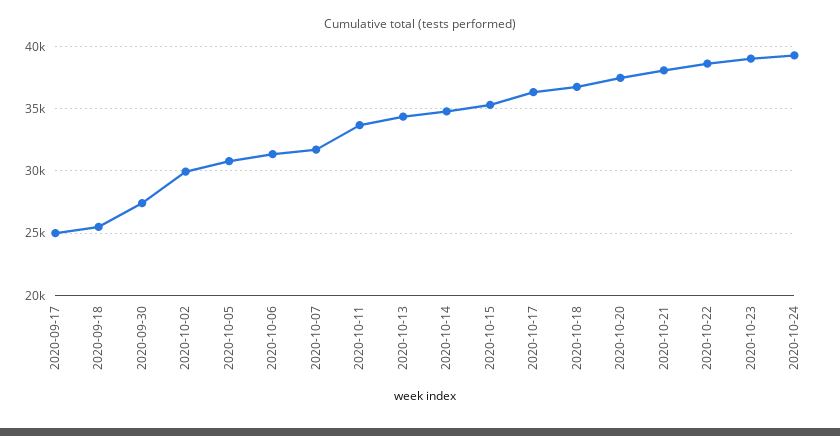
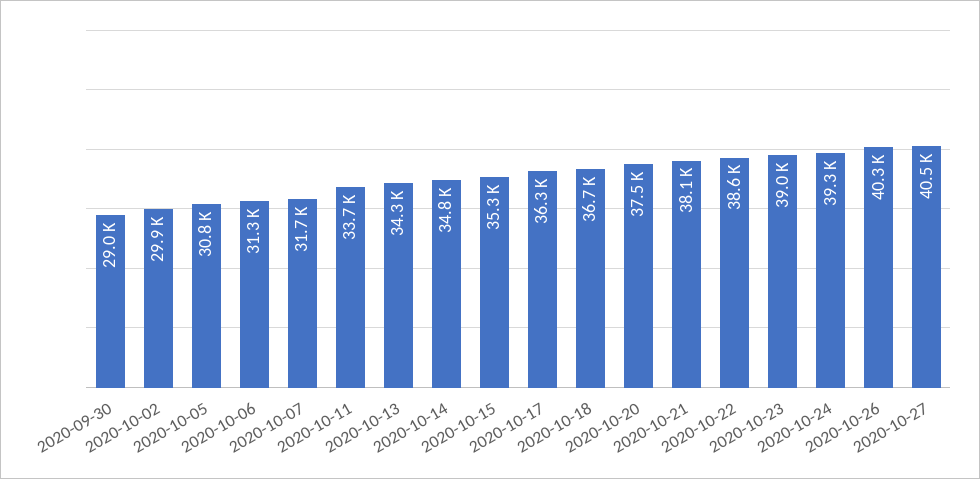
2020-09-17: 25000 -> none
2020-09-18: 25500 -> none
2020-09-30: 27500 -> 29000
2020-10-26: none -> 40300
2020-10-27: none -> 40500

